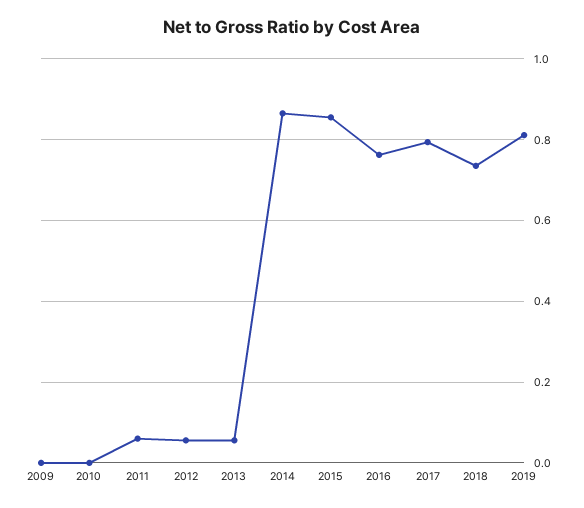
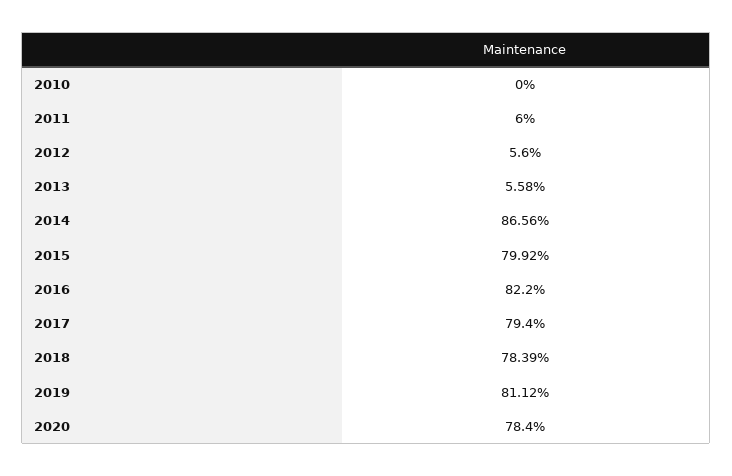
2009: 0 -> none
2015: 0.86 -> 0.7992
2016: 0.76 -> 0.822
2018: 0.74 -> 0.7839
2020: none -> 0.784

